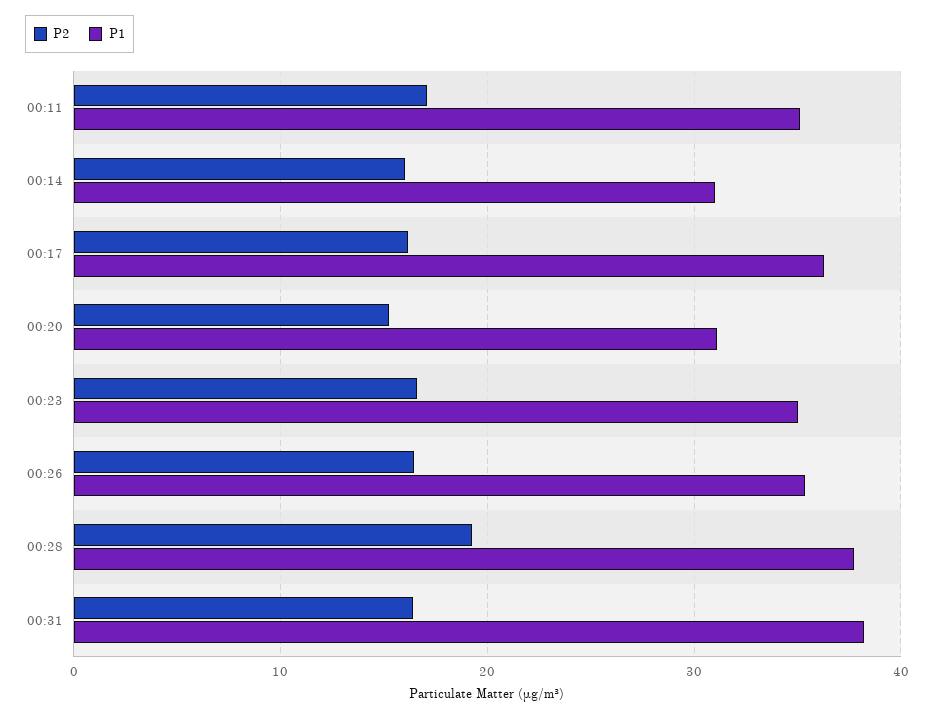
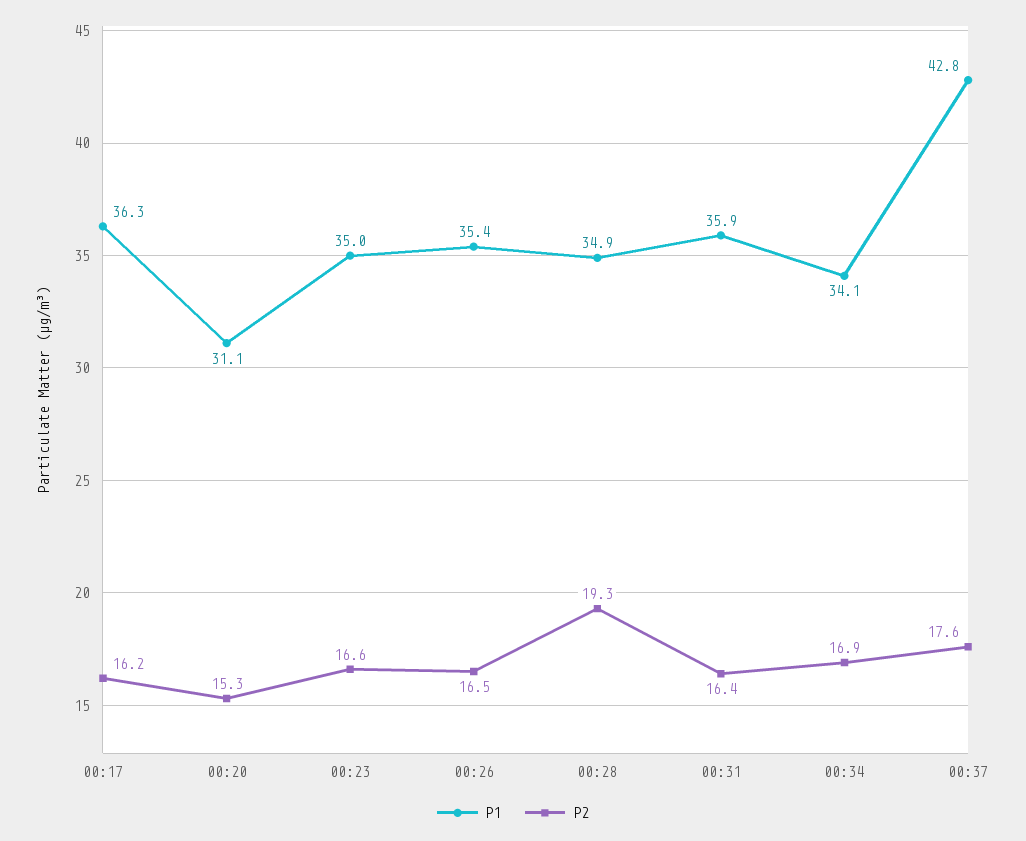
P2, 00:11: 17 -> none
P1, 00:11: 35 -> none
P2, 00:14: 16 -> none
P1, 00:14: 31 -> none
P1, 00:28: 38 -> 34.9
P1, 00:31: 38 -> 35.9
P1, 00:34: none -> 34.1
P2, 00:34: none -> 16.9
P1, 00:37: none -> 42.8
P2, 00:37: none -> 17.6

